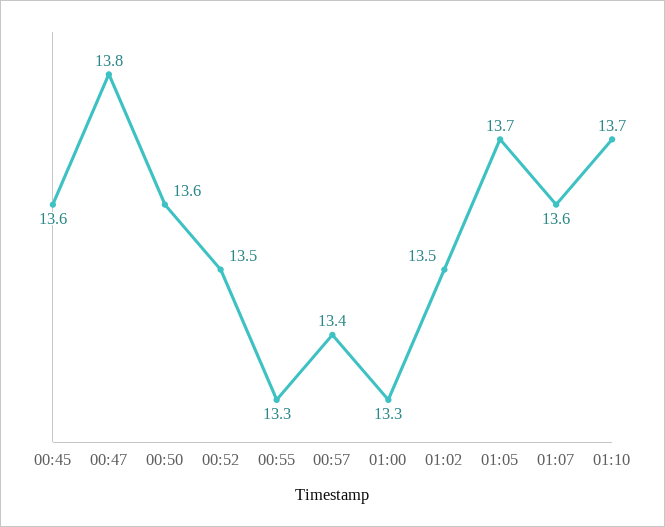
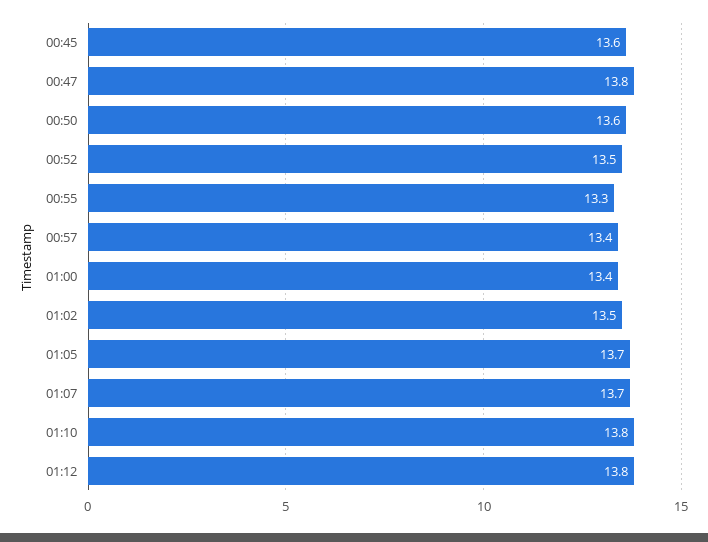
01:00: 13.3 -> 13.4
01:07: 13.6 -> 13.7
01:10: 13.7 -> 13.8
01:12: none -> 13.8

